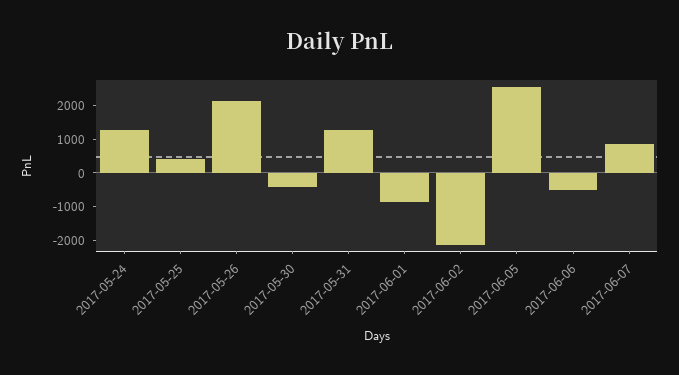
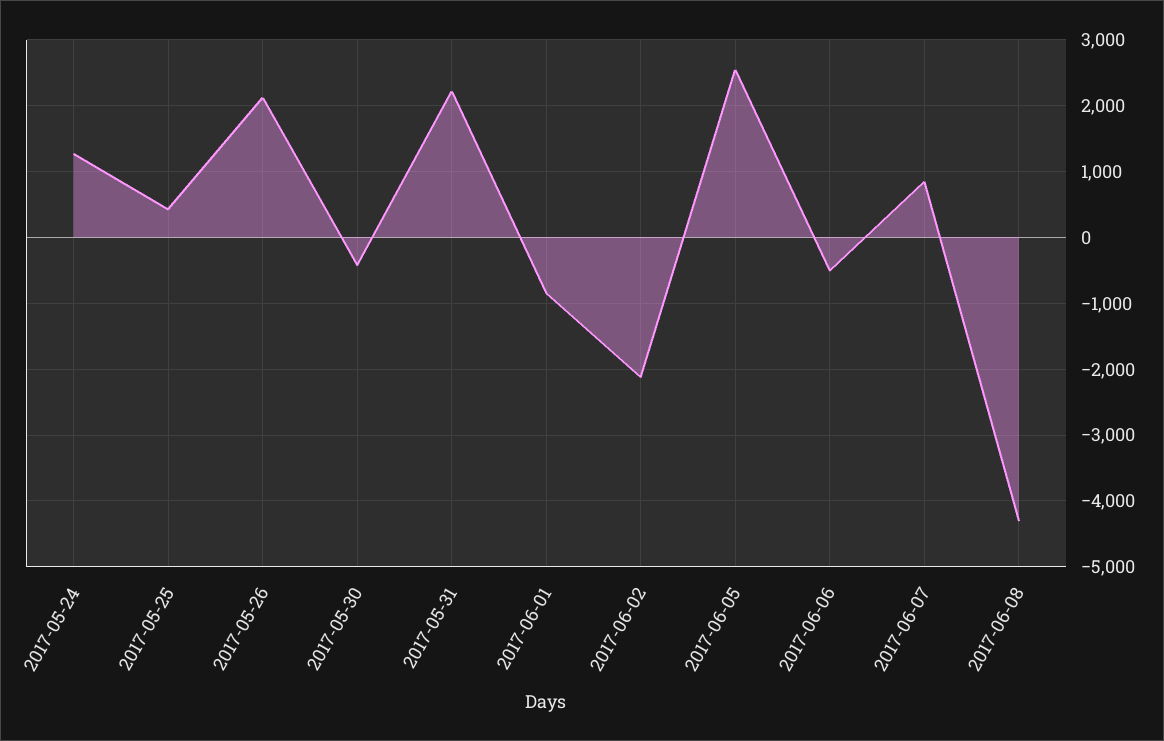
2017-05-31: 1250 -> 2200
2017-06-08: none -> -4300

